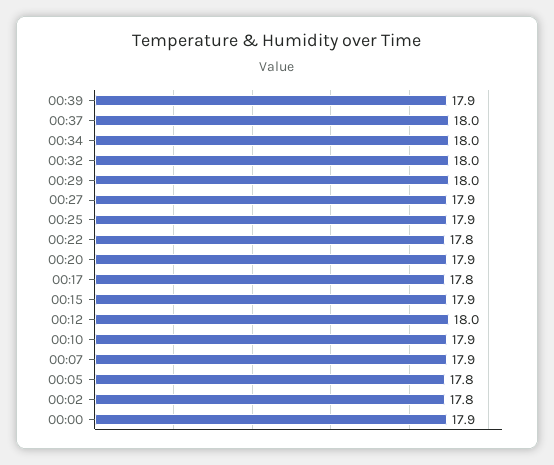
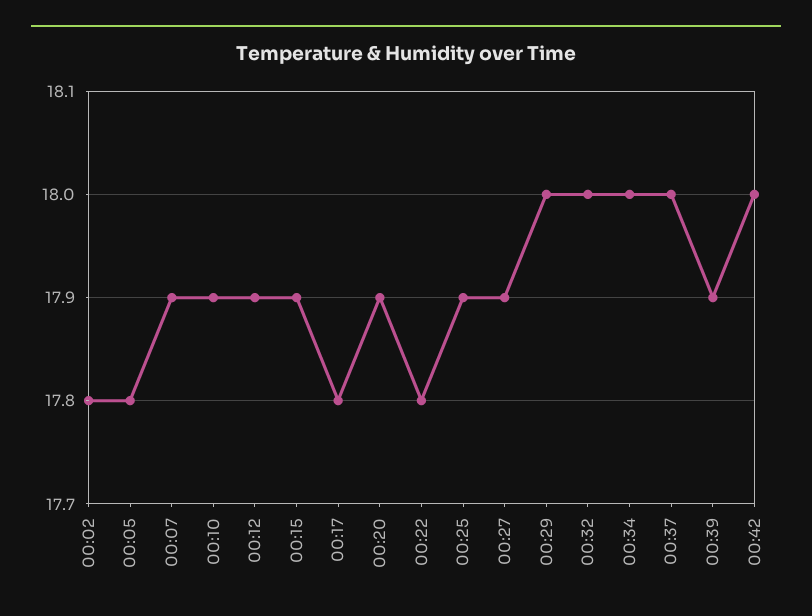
00:12: 18 -> 17.9
00:00: 17.9 -> none
00:42: none -> 18

